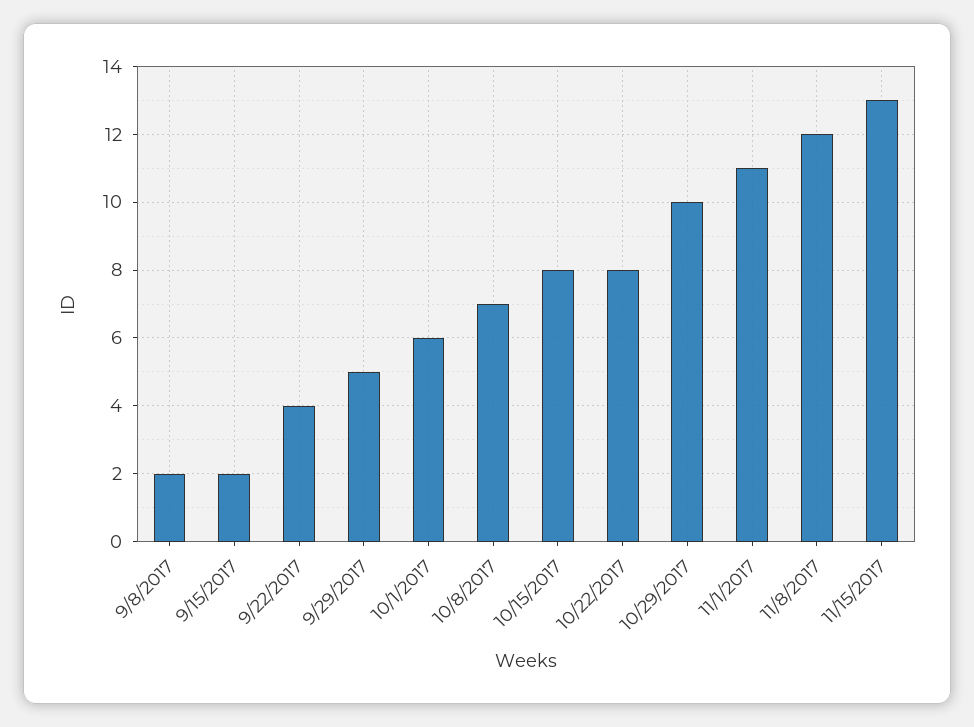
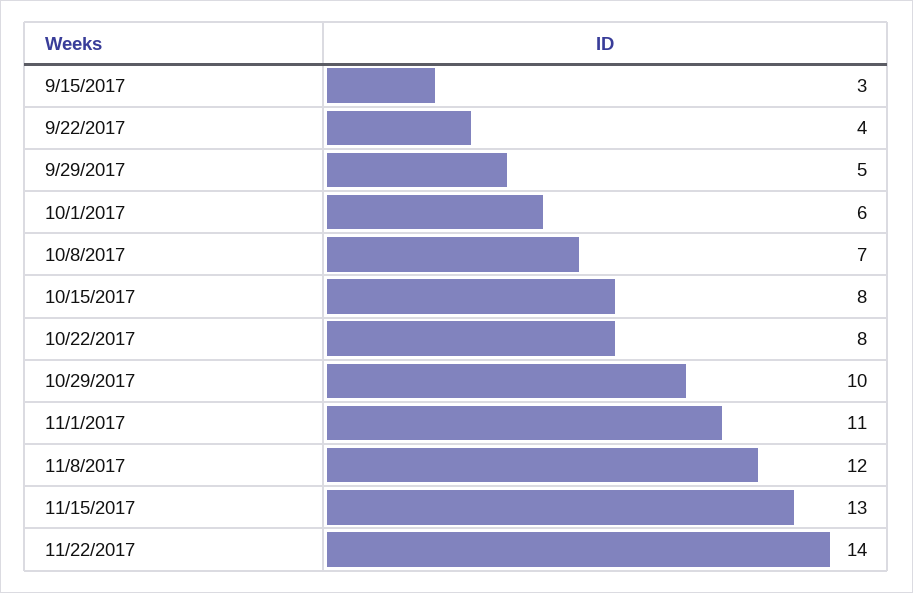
9/8/2017: 2 -> none
9/15/2017: 2 -> 3
11/22/2017: none -> 14

